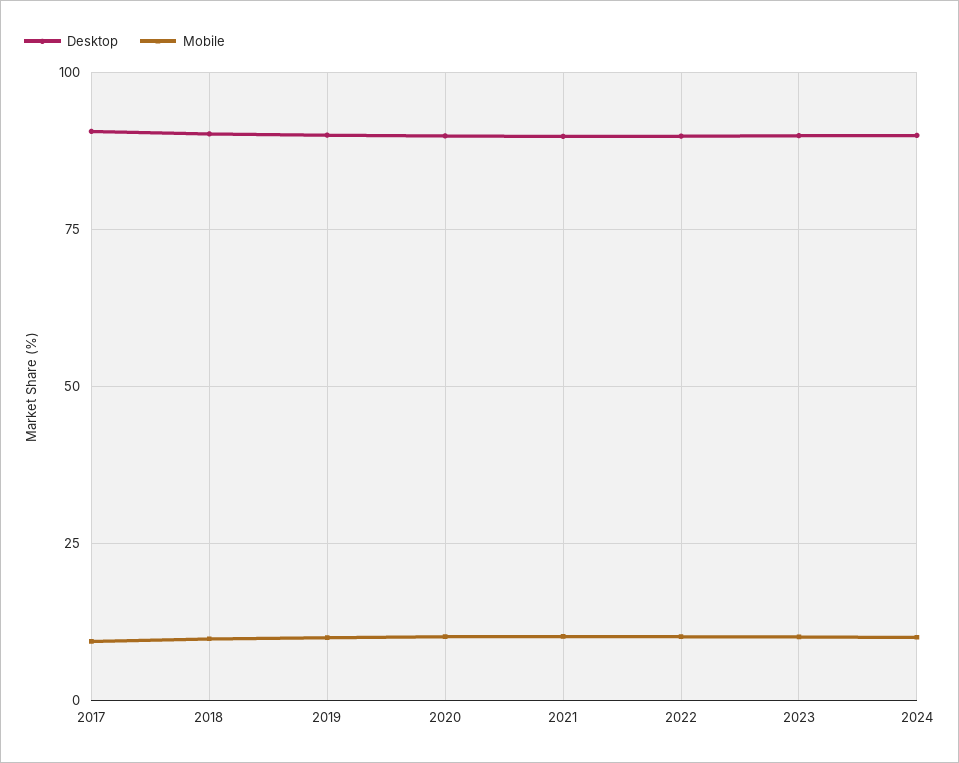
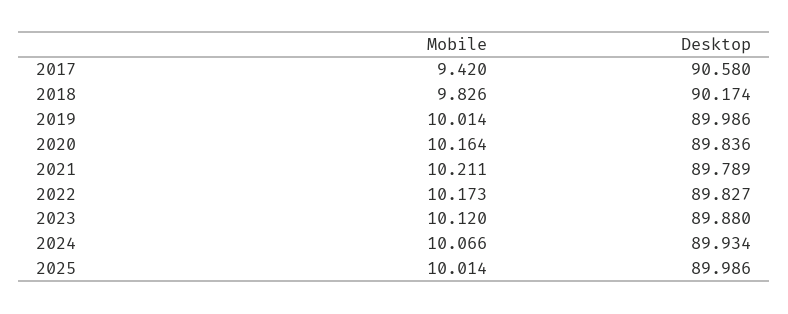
Mobile, 2025: none -> 10.014
Desktop, 2025: none -> 89.986

